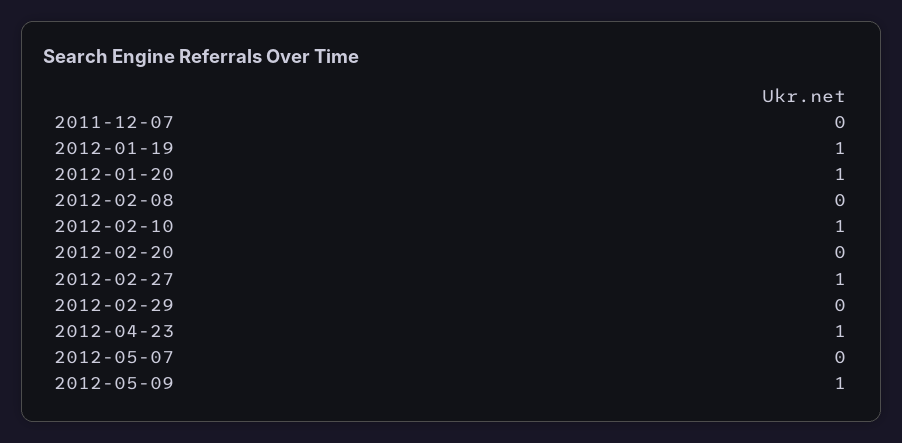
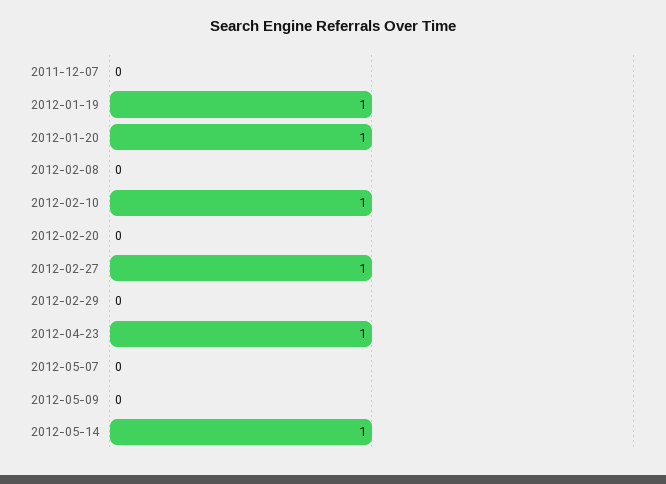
2012-05-09: 1 -> 0
2012-05-14: none -> 1

